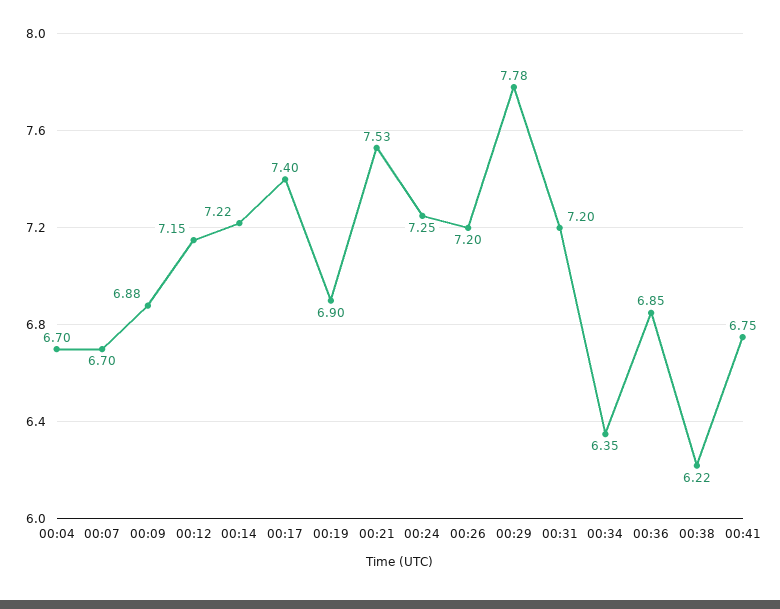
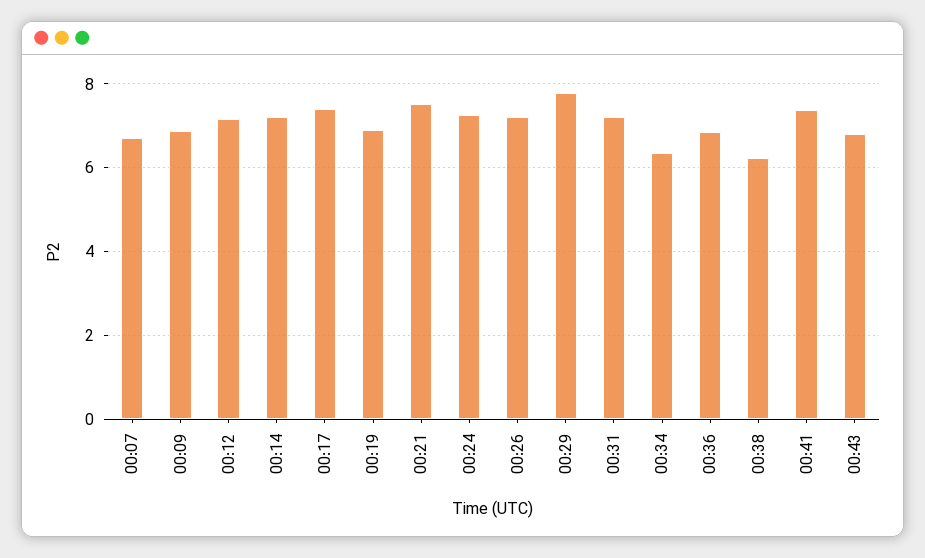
00:04: 6.7 -> none
00:41: 6.75 -> 7.4
00:43: none -> 6.8

